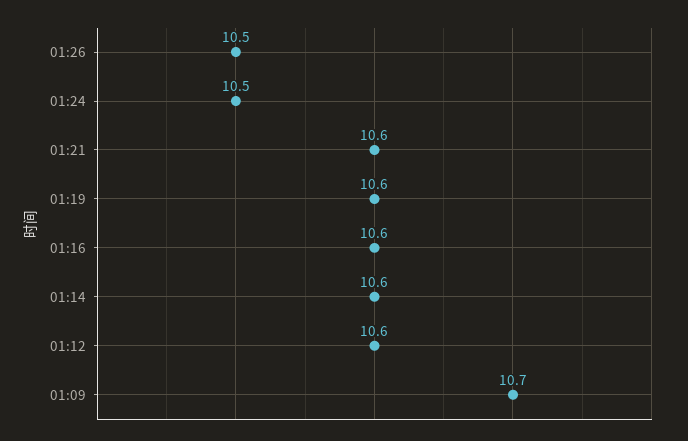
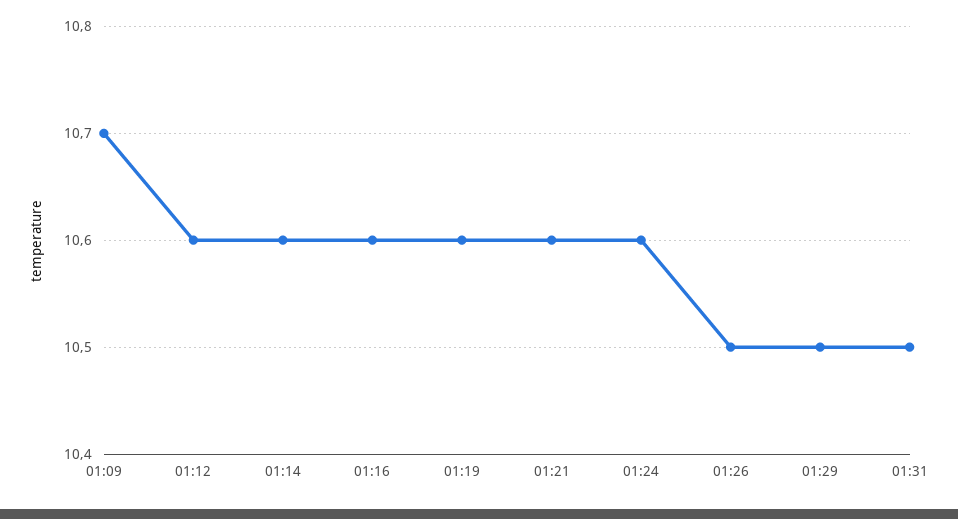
01:24: 10.5 -> 10.6
01:29: none -> 10.5
01:31: none -> 10.5

